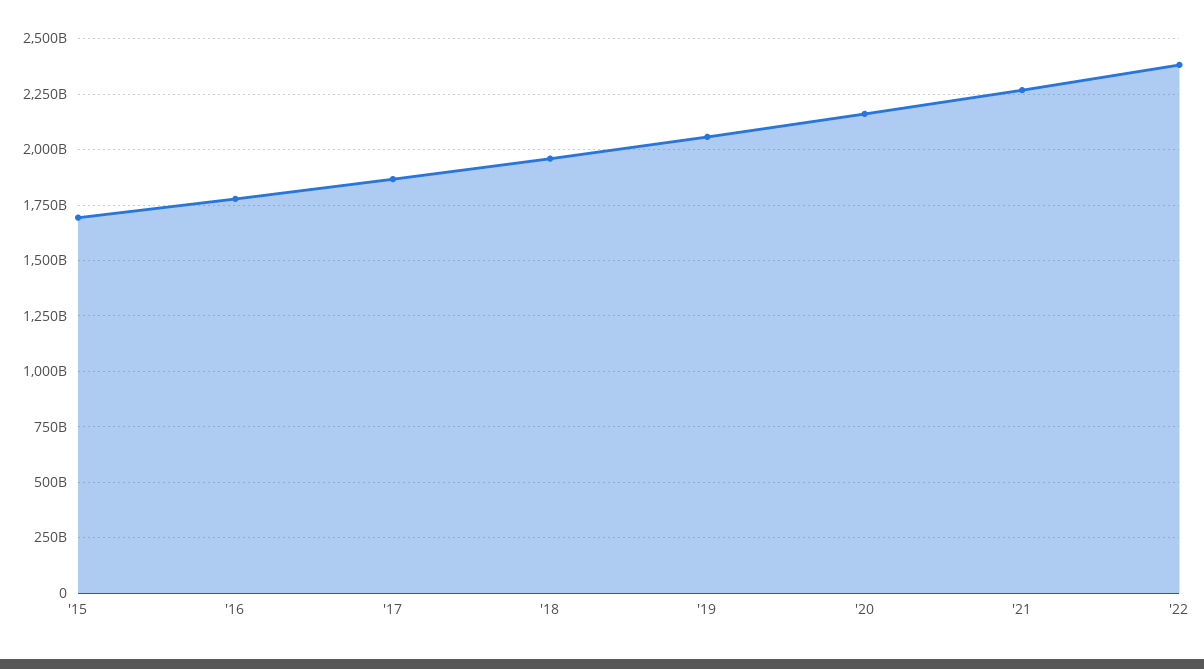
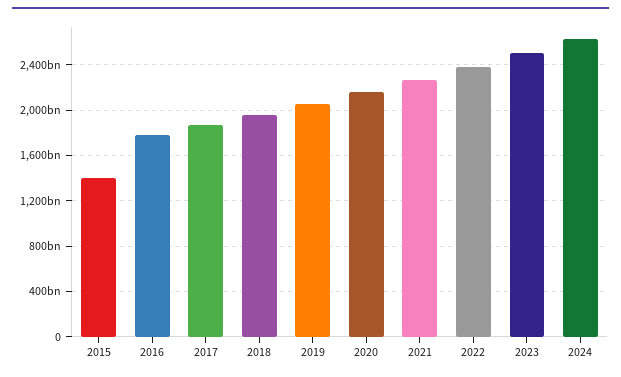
'15: 1700000000000 -> 1400000000000
2023: none -> 2500000000000
2024: none -> 2600000000000

